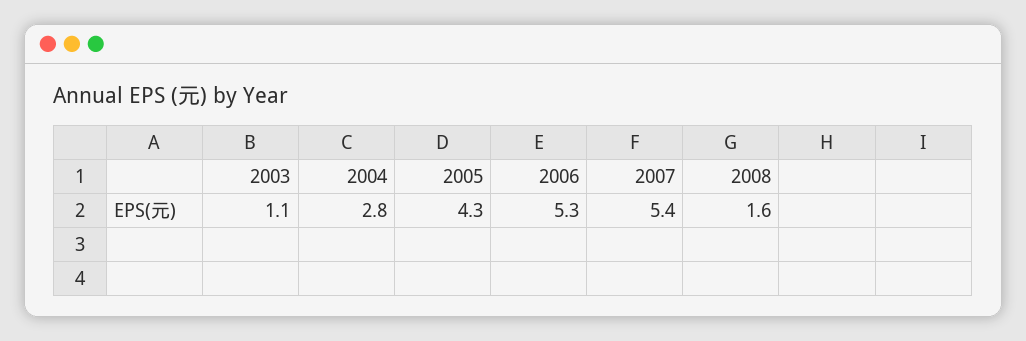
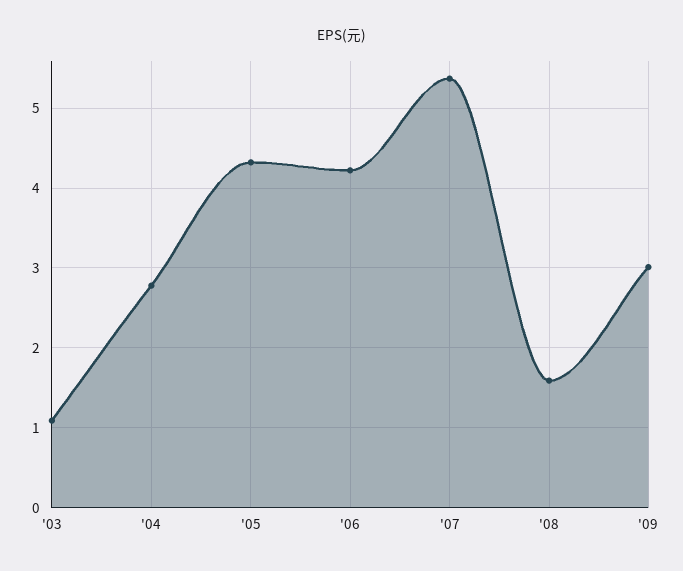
2006: 5.3 -> 4.2
'09: none -> 3

